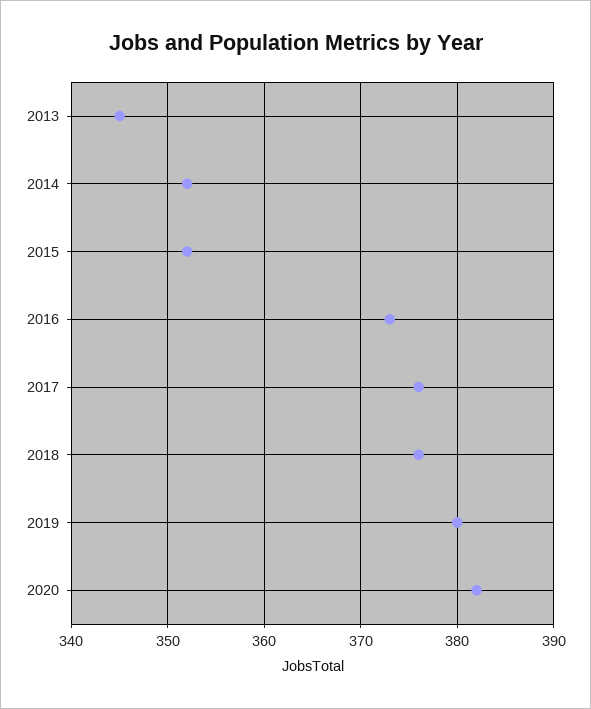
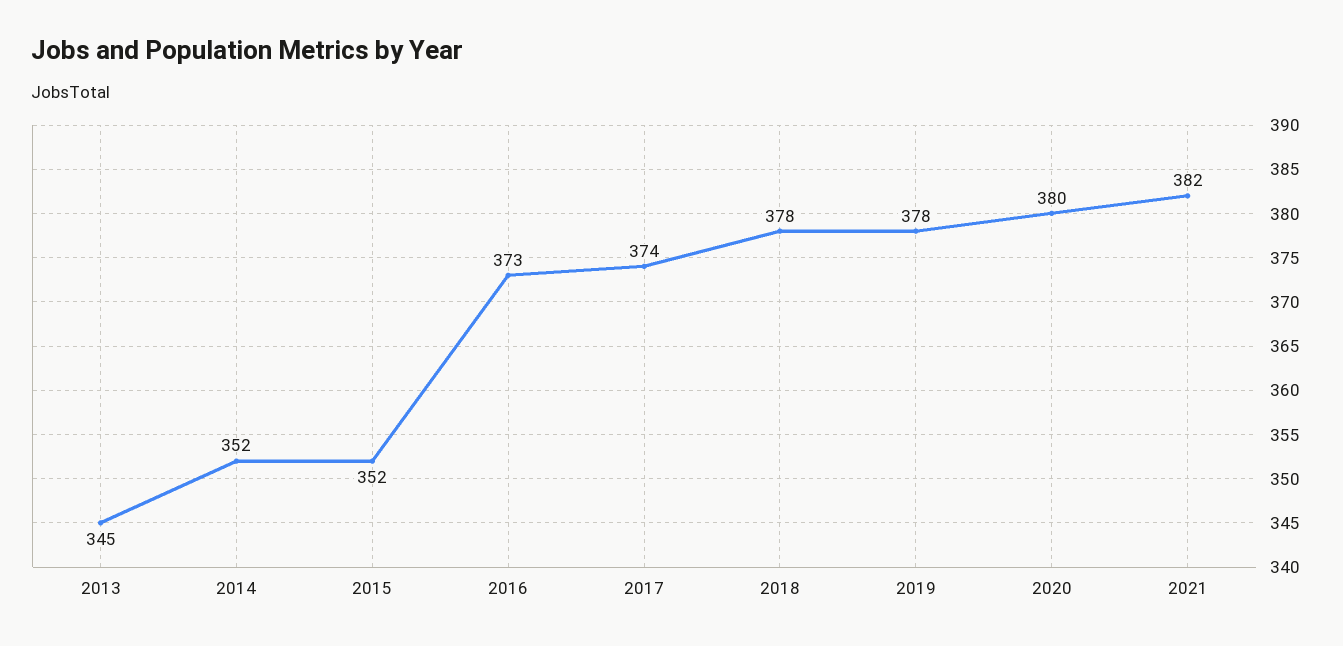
2017: 376 -> 374
2018: 376 -> 378
2019: 380 -> 378
2020: 382 -> 380
2021: none -> 382

